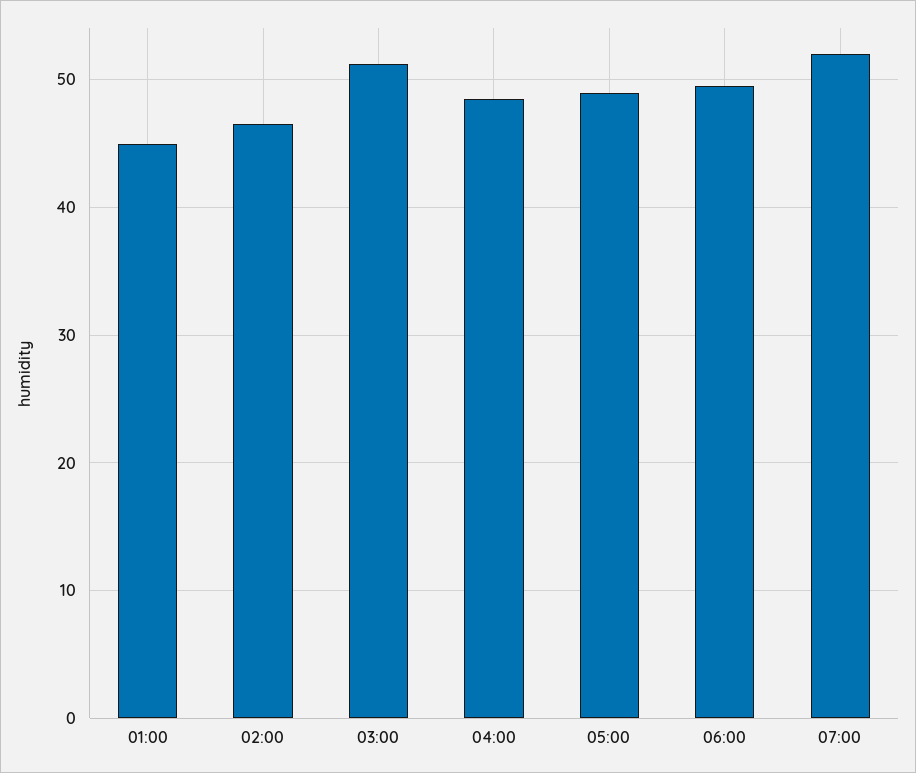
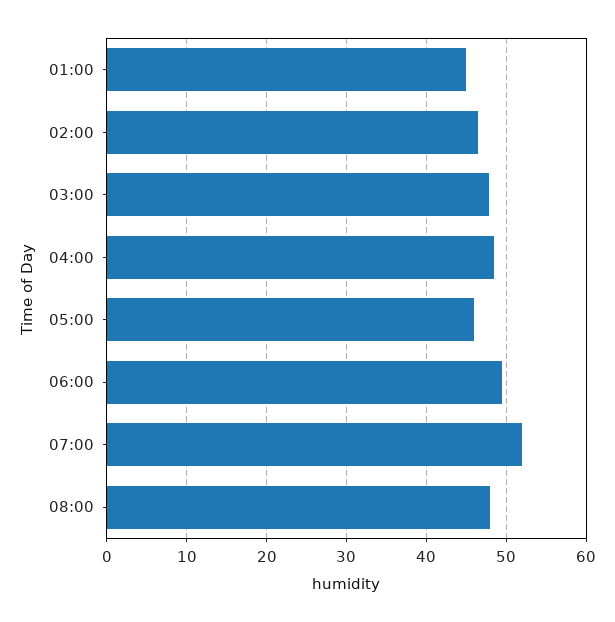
03:00: 51 -> 48
05:00: 49 -> 46
08:00: none -> 48

